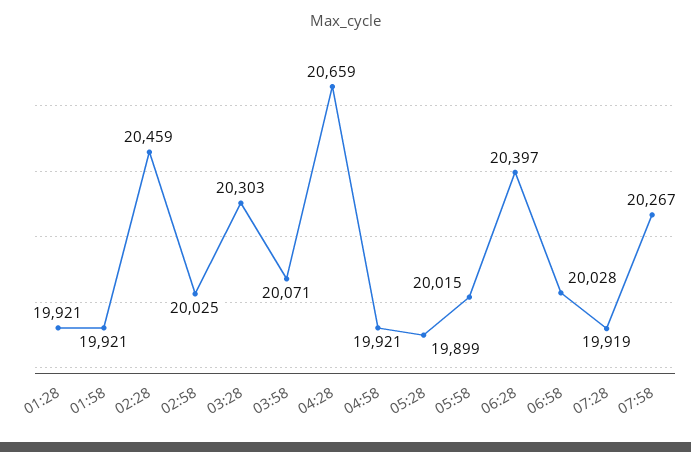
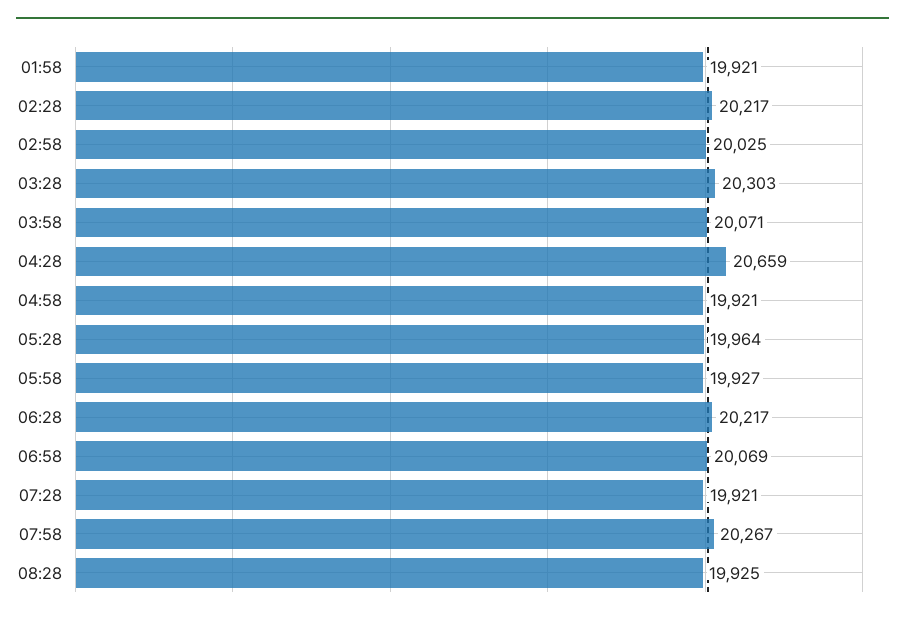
01:28: 19921 -> none
02:28: 20459 -> 20217
05:28: 19899 -> 19964
05:58: 20015 -> 19927
06:28: 20397 -> 20217
06:58: 20028 -> 20069
07:28: 19919 -> 19921
08:28: none -> 19925

